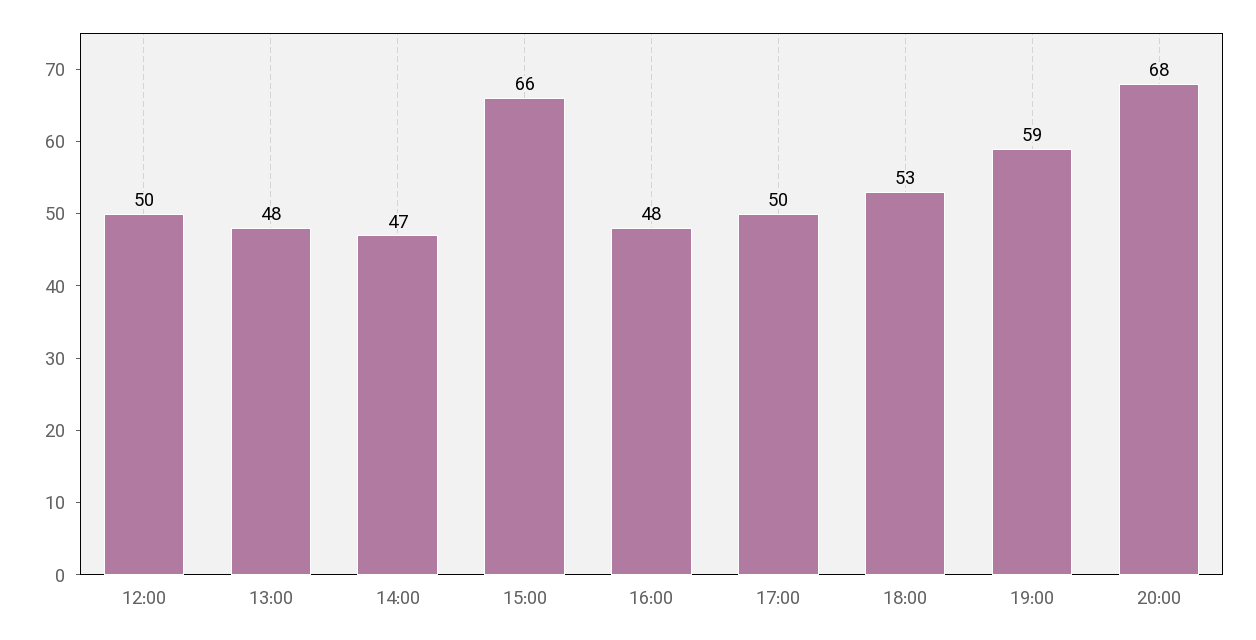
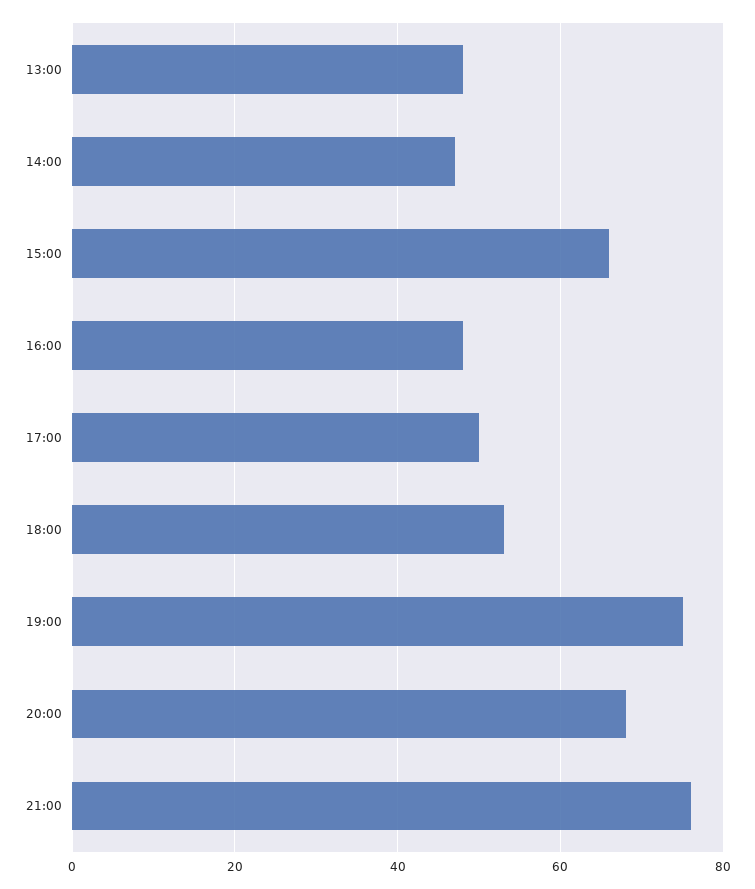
12:00: 50 -> none
19:00: 59 -> 75
21:00: none -> 75

